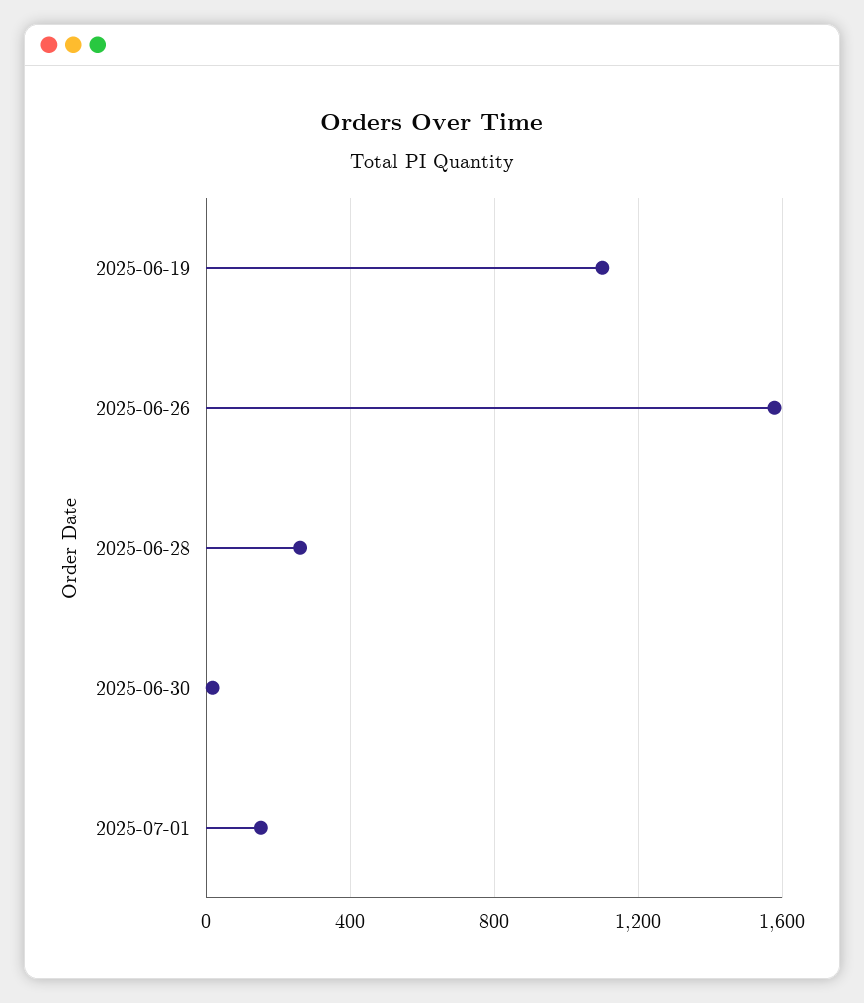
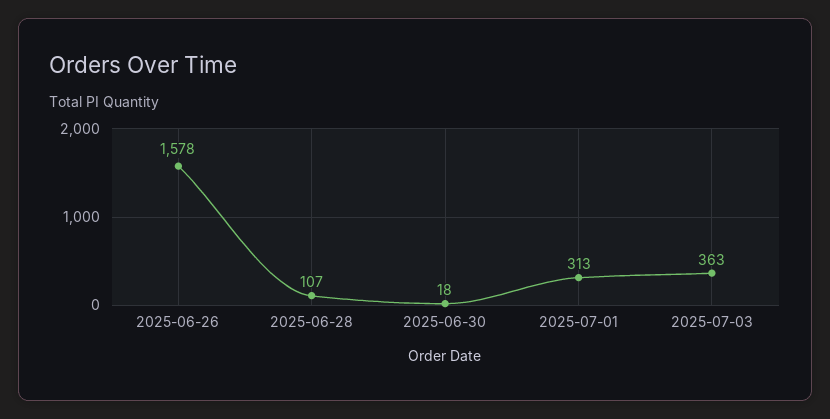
2025-06-19: 1100 -> none
2025-06-28: 250 -> 107
2025-07-01: 150 -> 313
2025-07-03: none -> 363

